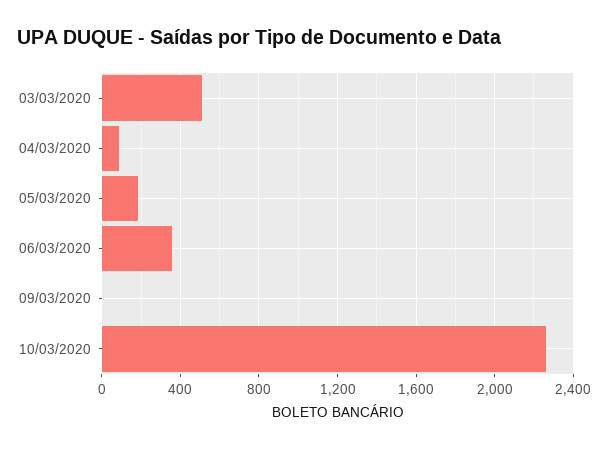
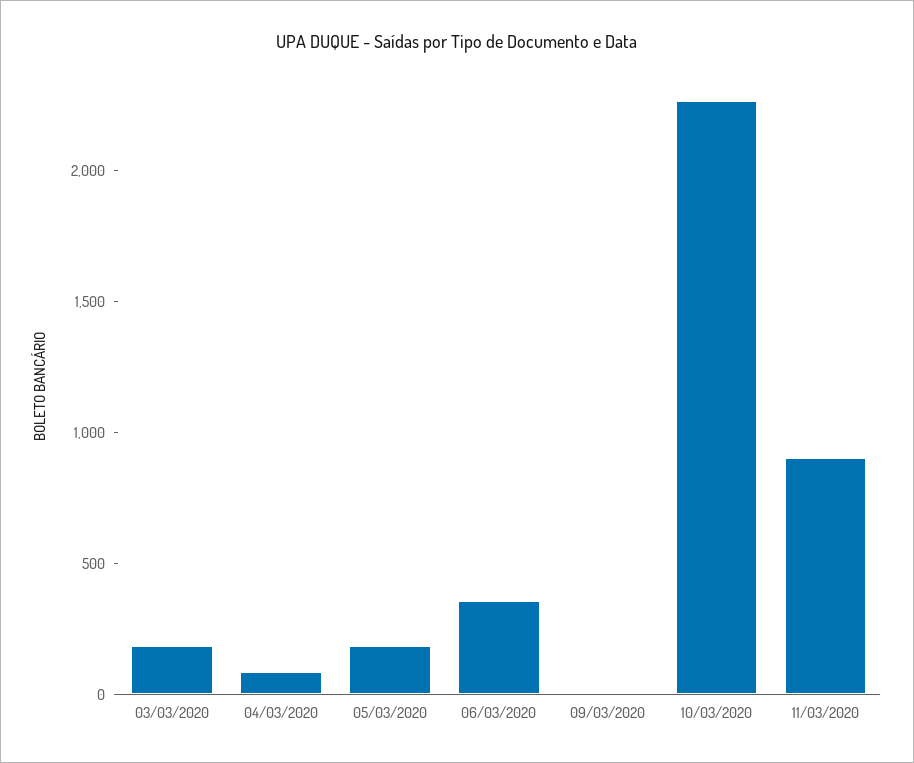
03/03/2020: 500 -> 200
11/03/2020: none -> 900

